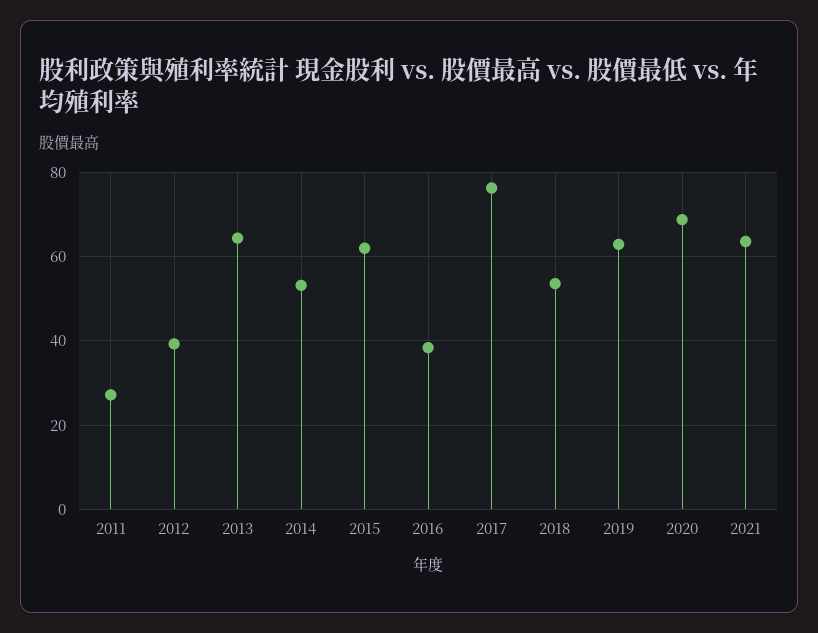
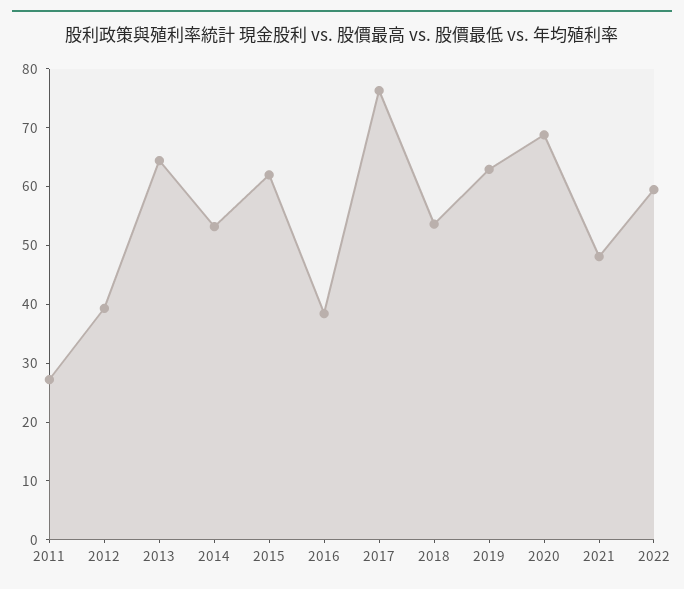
2021: 64 -> 48
2022: none -> 60

